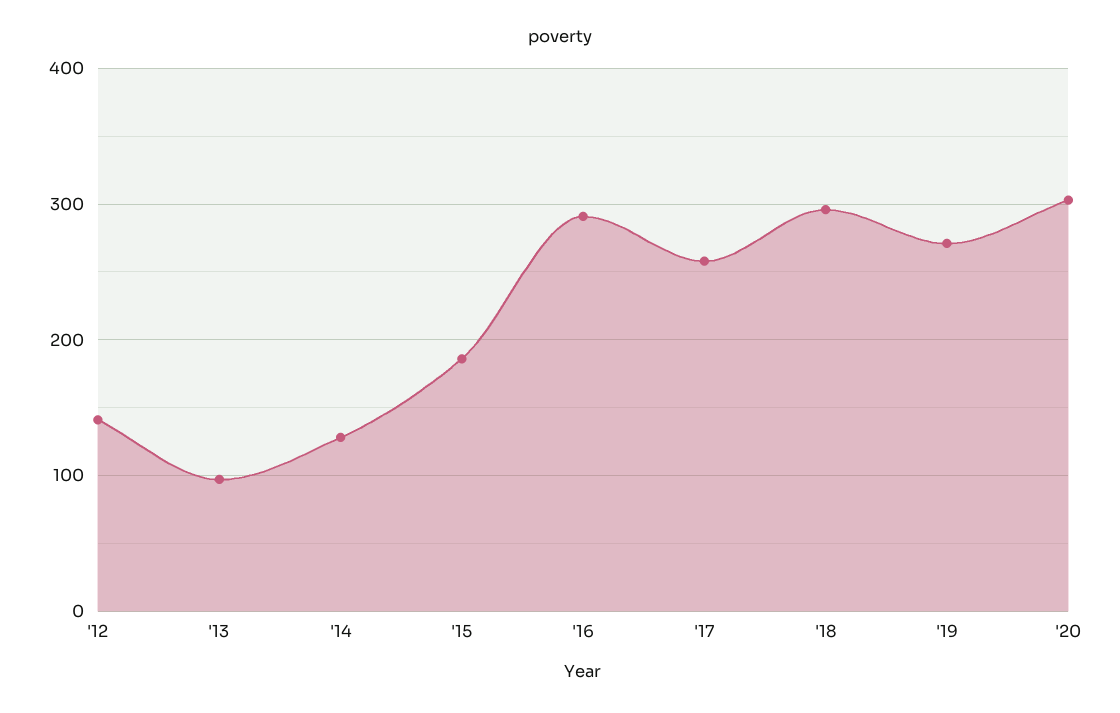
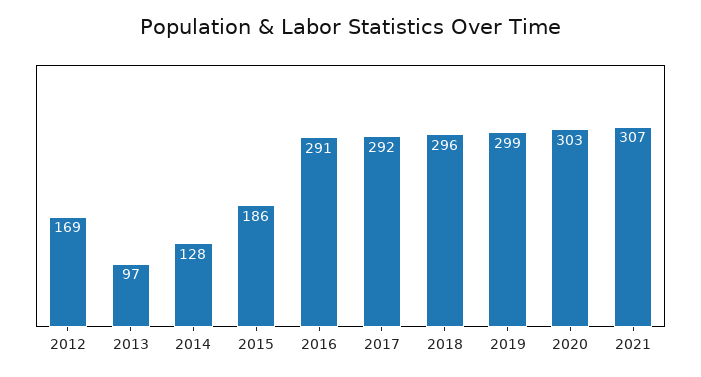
'12: 140 -> 169
'17: 260 -> 292
'19: 270 -> 299
2021: none -> 307

